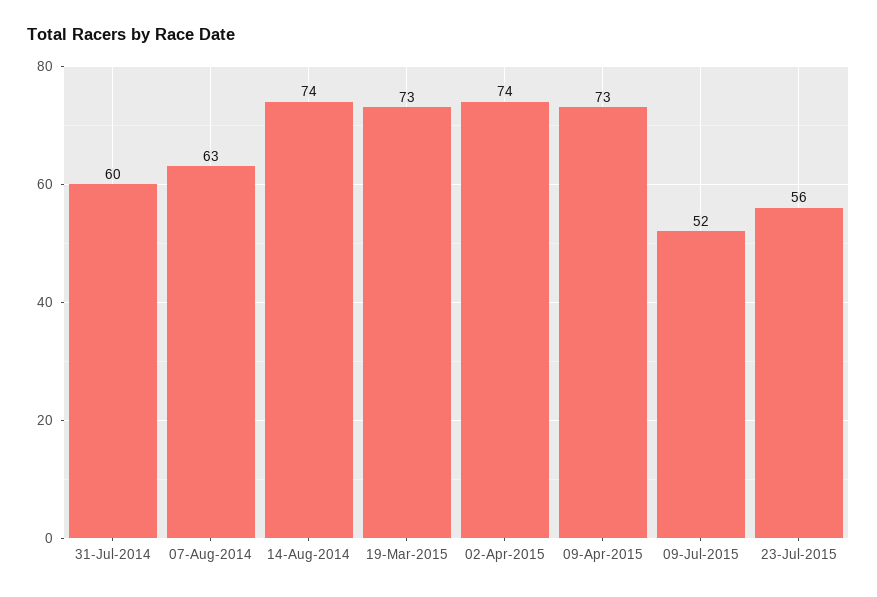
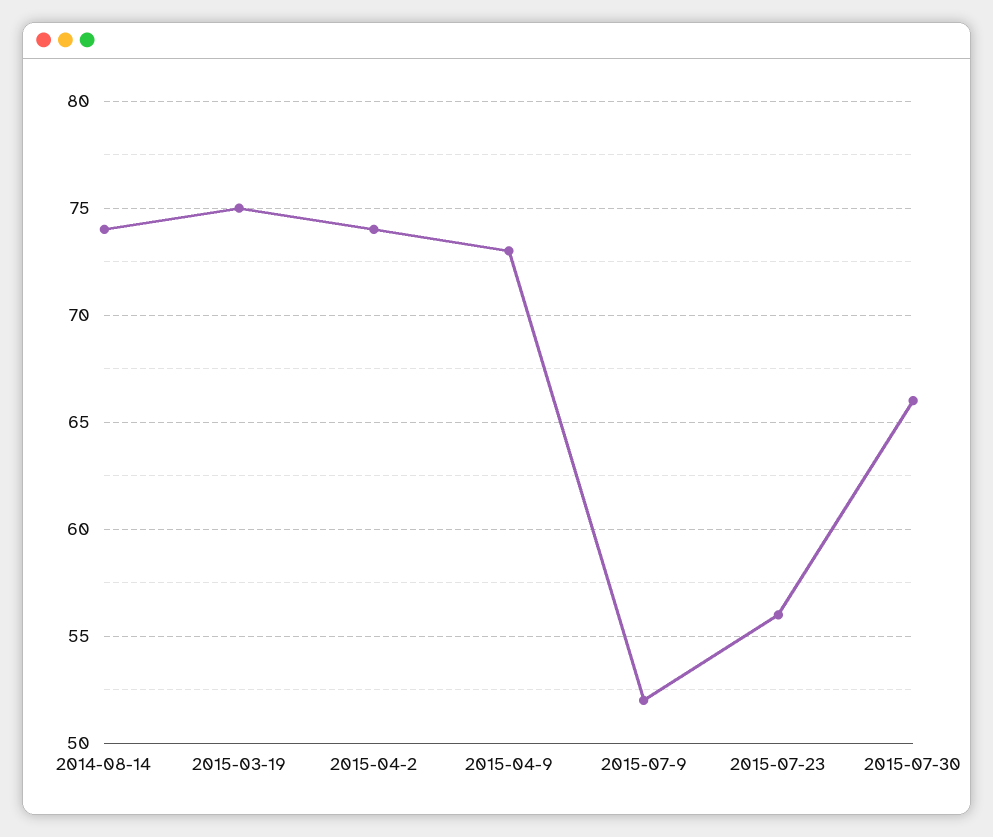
31-Jul-2014: 60 -> none
07-Aug-2014: 63 -> none
19-Mar-2015: 73 -> 75
2015-07-30: none -> 66

